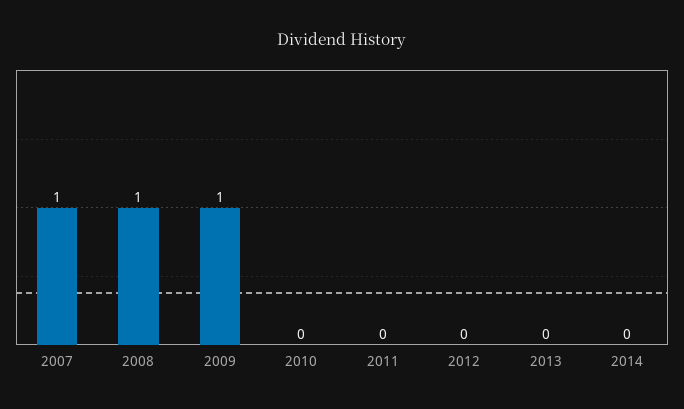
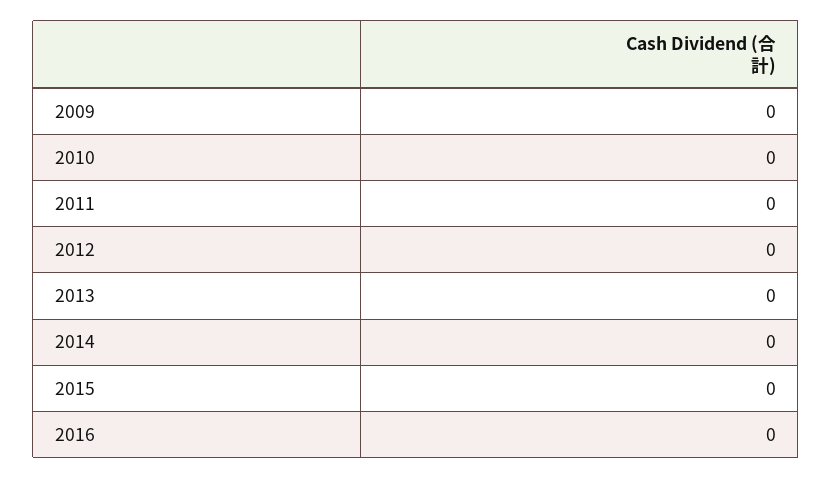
2007: 1 -> none
2008: 1 -> none
2009: 1 -> 0
2015: none -> 0
2016: none -> 0

